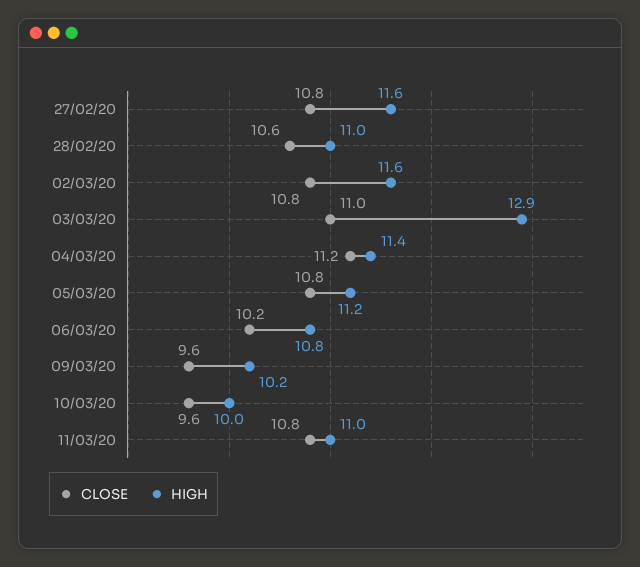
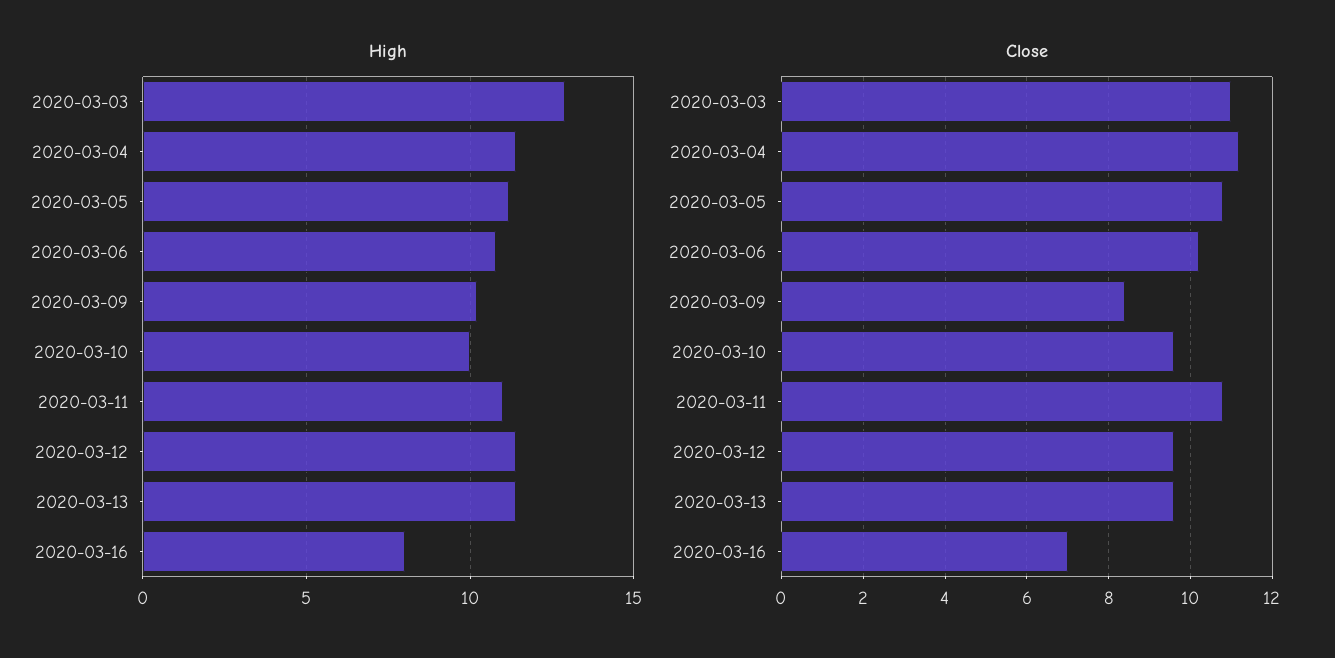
CLOSE, 27/02/20: 10.8 -> none
HIGH, 27/02/20: 11.6 -> none
CLOSE, 28/02/20: 10.6 -> none
HIGH, 28/02/20: 11 -> none
CLOSE, 02/03/20: 10.8 -> none
HIGH, 02/03/20: 11.6 -> none
CLOSE, 09/03/20: 9.6 -> 8.5
HIGH, 2020-03-12: none -> 11.5
HIGH, 2020-03-13: none -> 11.5
HIGH, 2020-03-16: none -> 8
CLOSE, 2020-03-12: none -> 9.5
CLOSE, 2020-03-13: none -> 9.5
CLOSE, 2020-03-16: none -> 7

